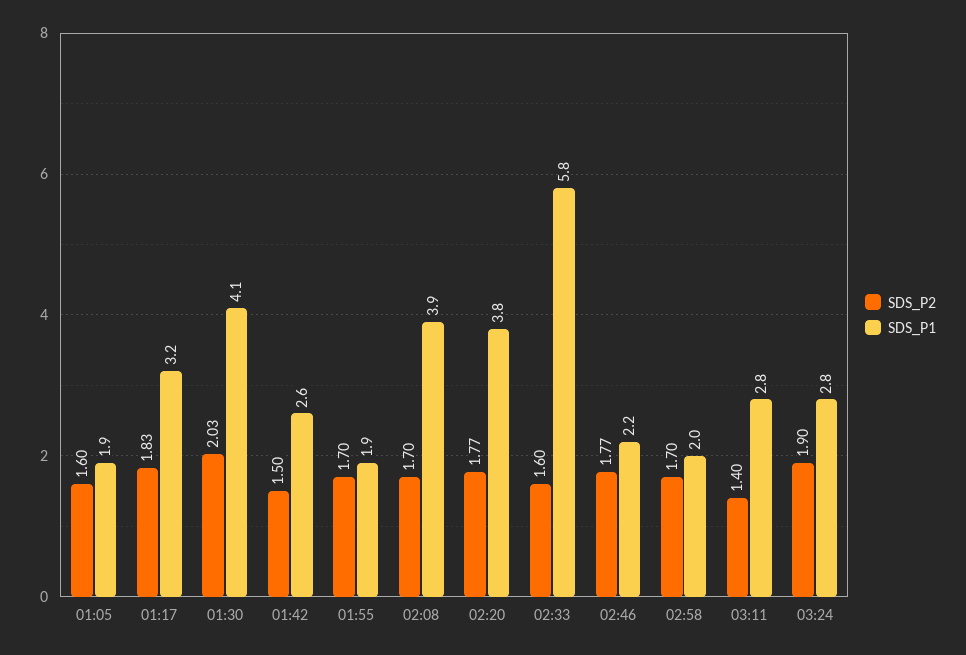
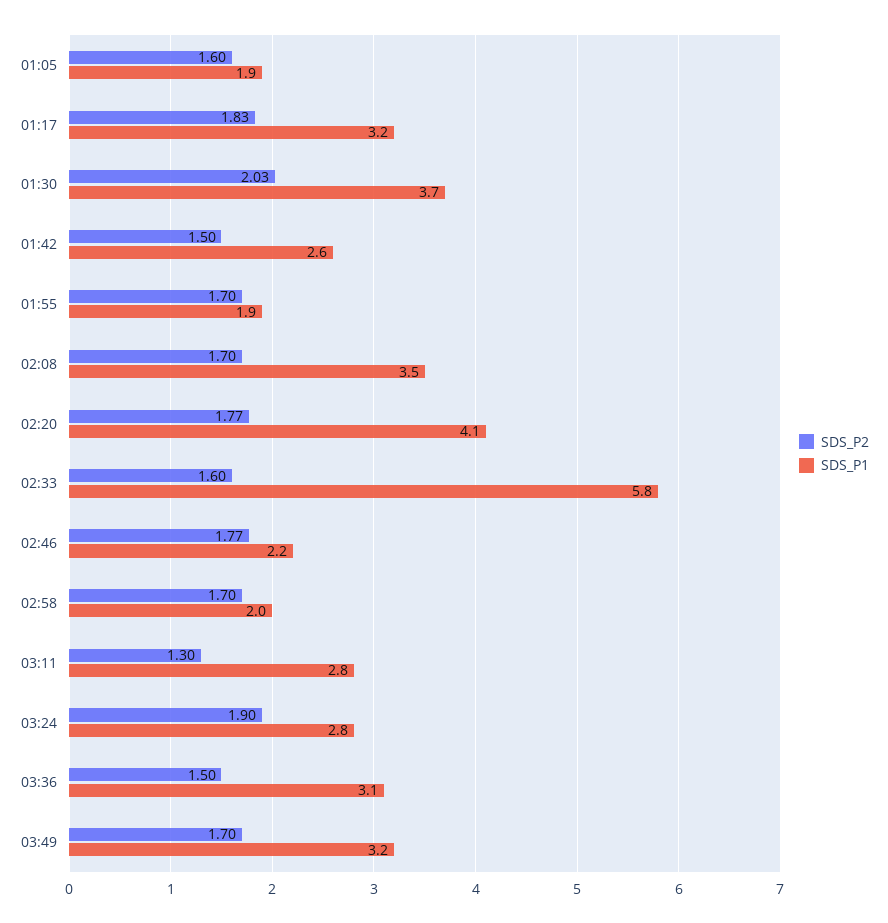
SDS_P1, 01:30: 4.1 -> 3.7
SDS_P1, 02:08: 3.9 -> 3.5
SDS_P1, 02:20: 3.8 -> 4.1
SDS_P2, 03:11: 1.4 -> 1.3
SDS_P2, 03:36: none -> 1.5
SDS_P1, 03:36: none -> 3.1
SDS_P2, 03:49: none -> 1.7
SDS_P1, 03:49: none -> 3.2

